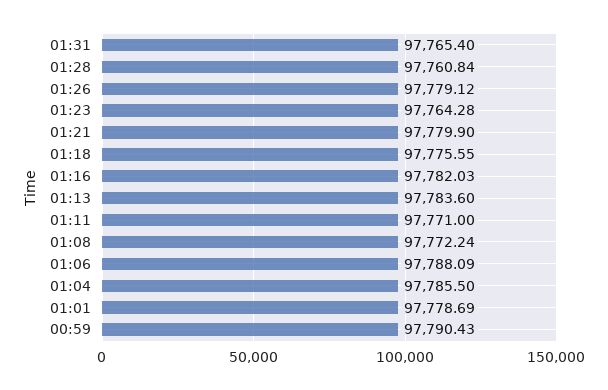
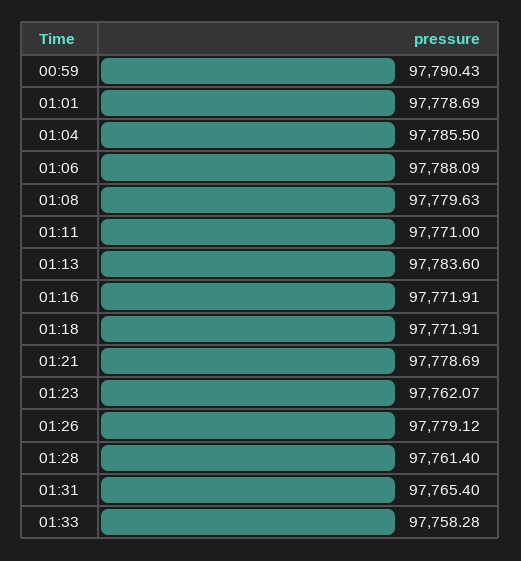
01:28: 97760.84 -> 97761.4
01:23: 97764.28 -> 97762.07
01:21: 97779.9 -> 97778.69
01:18: 97775.55 -> 97771.91
01:16: 97782.03 -> 97771.91
01:08: 97772.24 -> 97779.63
01:33: none -> 97758.28

